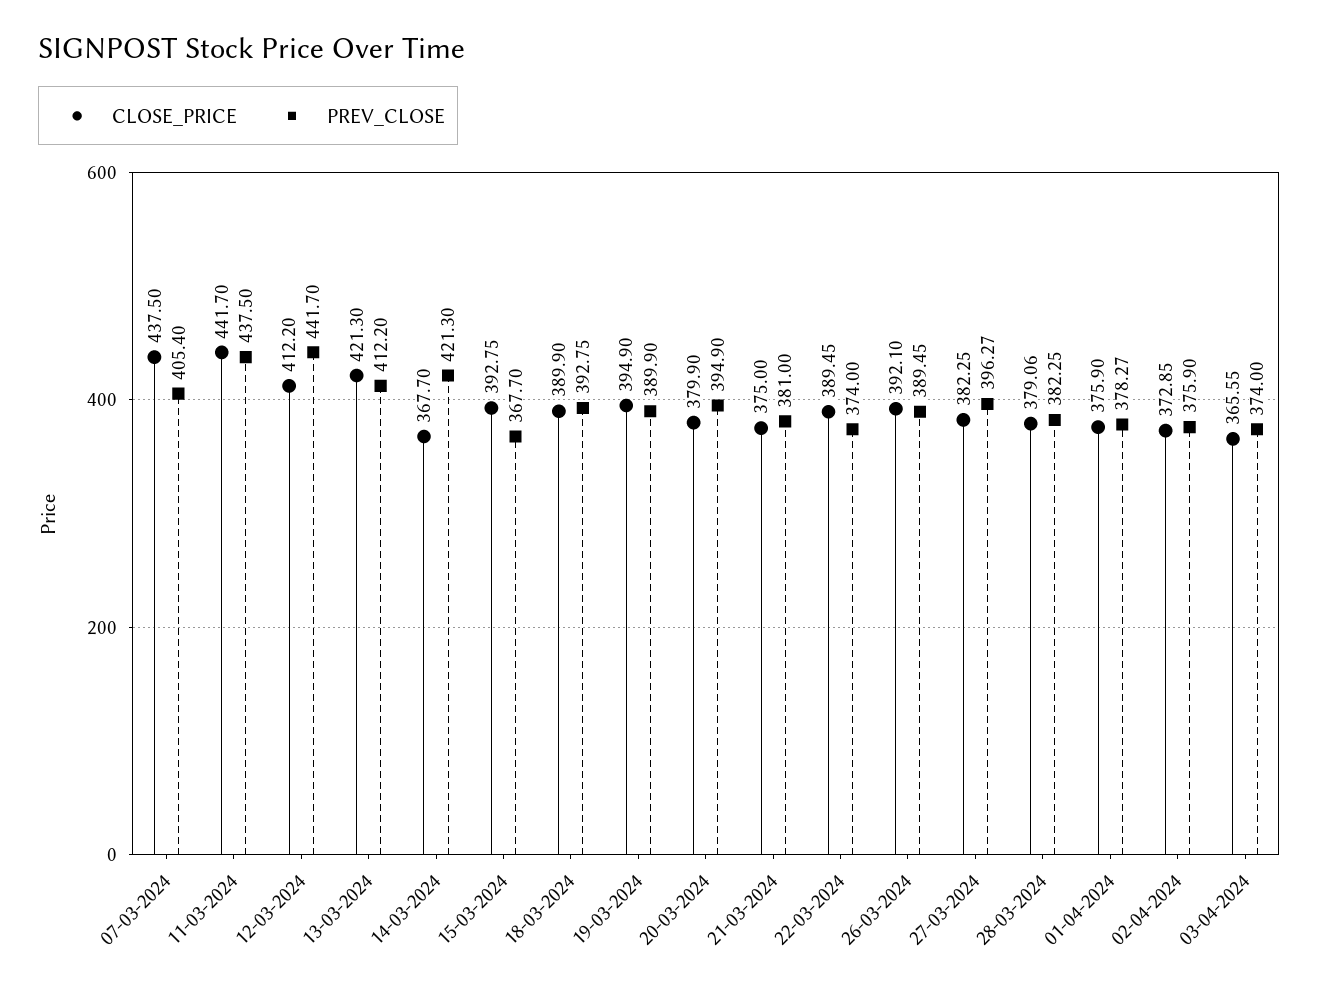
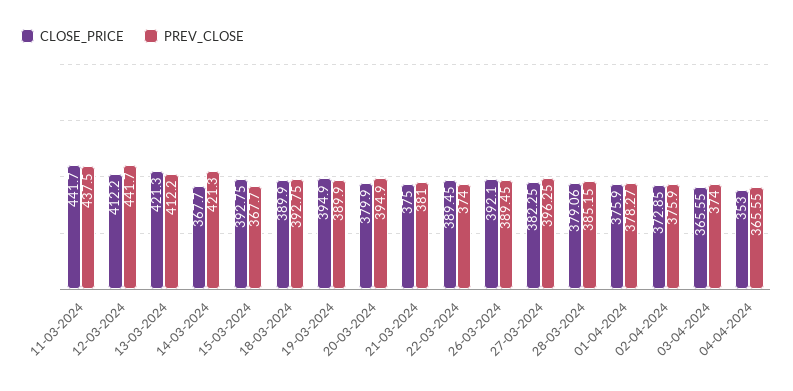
CLOSE_PRICE, 07-03-2024: 437.5 -> none
PREV_CLOSE, 07-03-2024: 405.4 -> none
PREV_CLOSE, 27-03-2024: 396.27 -> 396.25
PREV_CLOSE, 28-03-2024: 382.25 -> 385.15
CLOSE_PRICE, 04-04-2024: none -> 353
PREV_CLOSE, 04-04-2024: none -> 365.55

